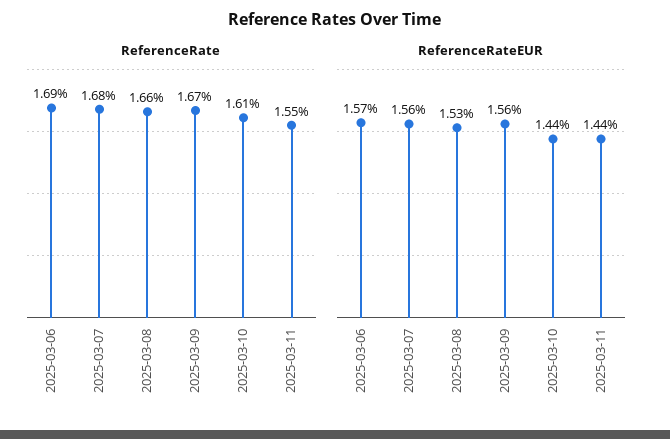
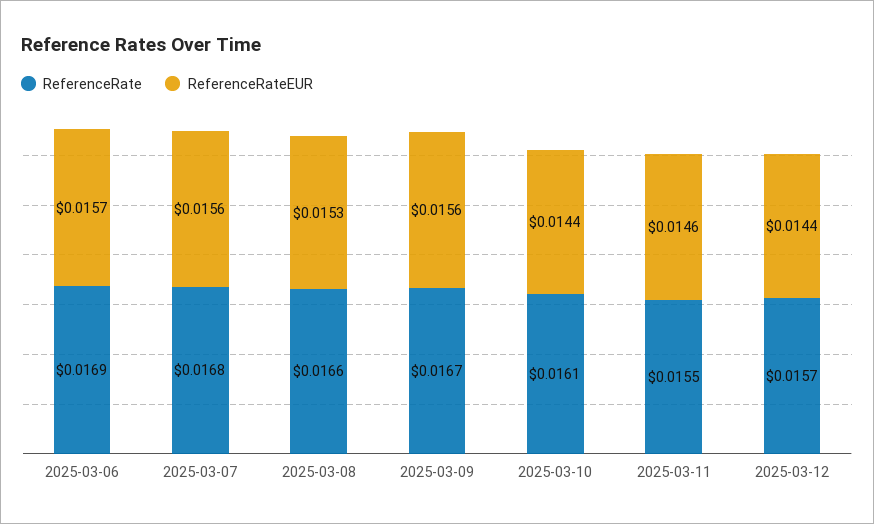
ReferenceRateEUR, 2025-03-11: 0.0144 -> 0.0146
ReferenceRate, 2025-03-12: none -> 0.0157
ReferenceRateEUR, 2025-03-12: none -> 0.0144

